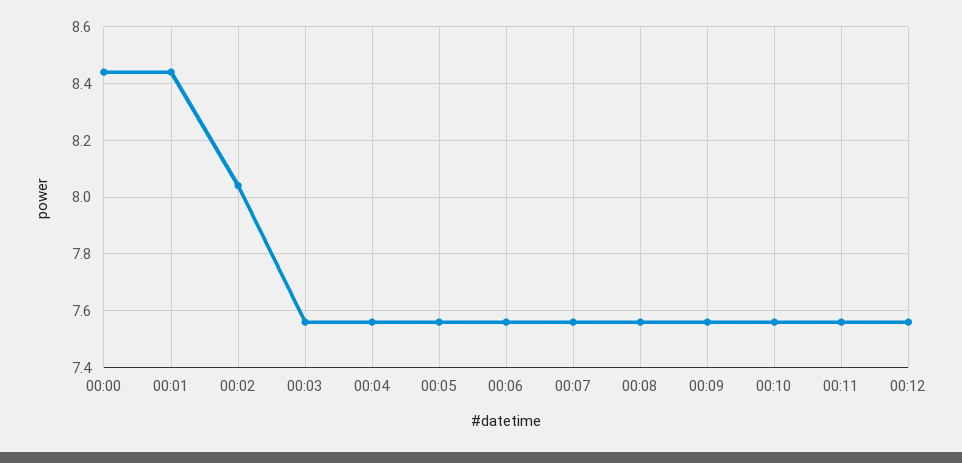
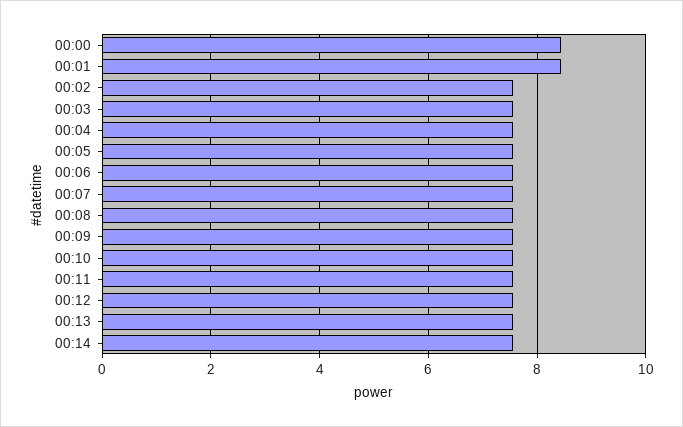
00:02: 8.05 -> 7.6
00:13: none -> 7.6
00:14: none -> 7.6

